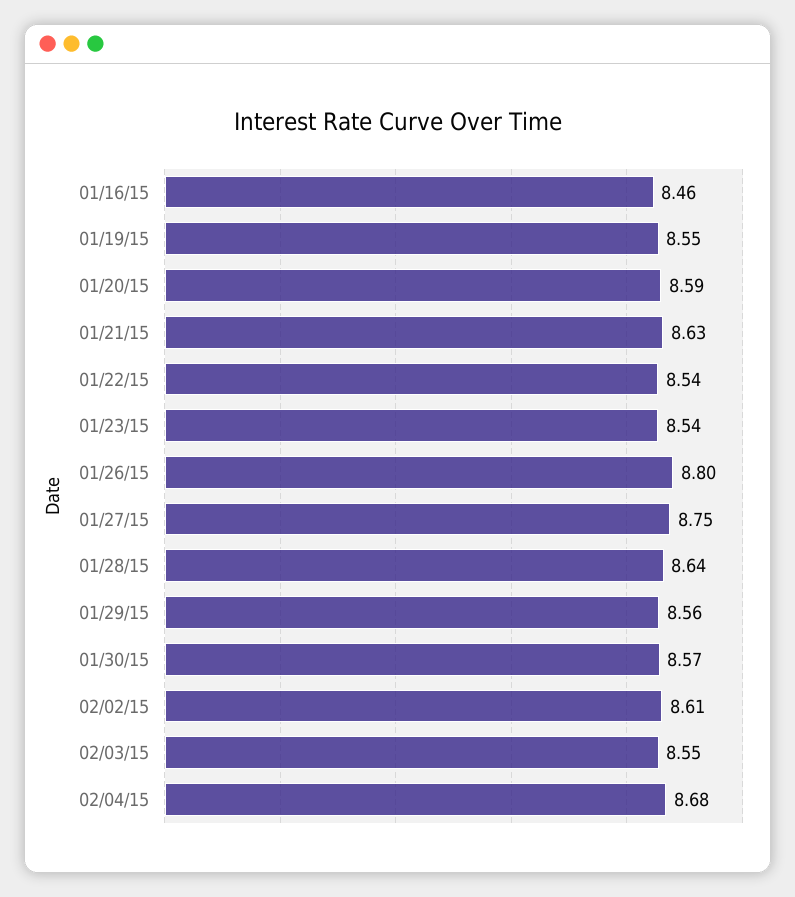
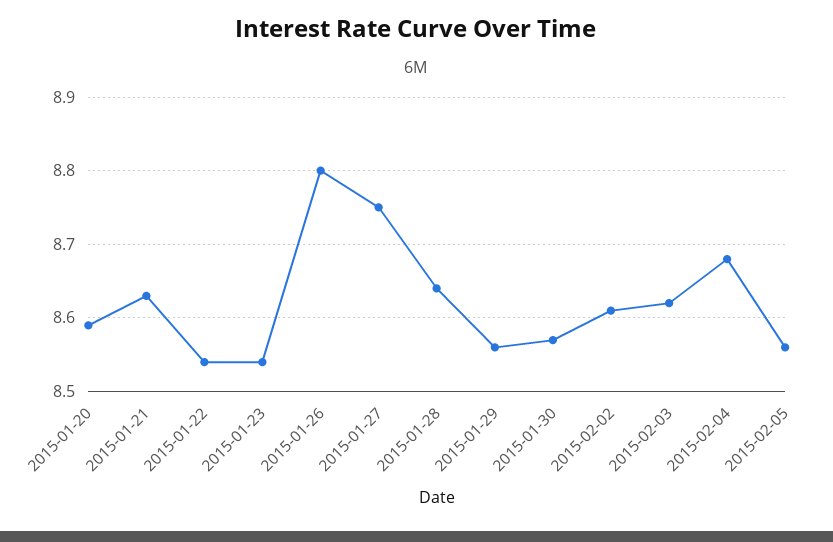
01/16/15: 8.46 -> none
01/19/15: 8.55 -> none
02/03/15: 8.55 -> 8.62
2015-02-05: none -> 8.56

